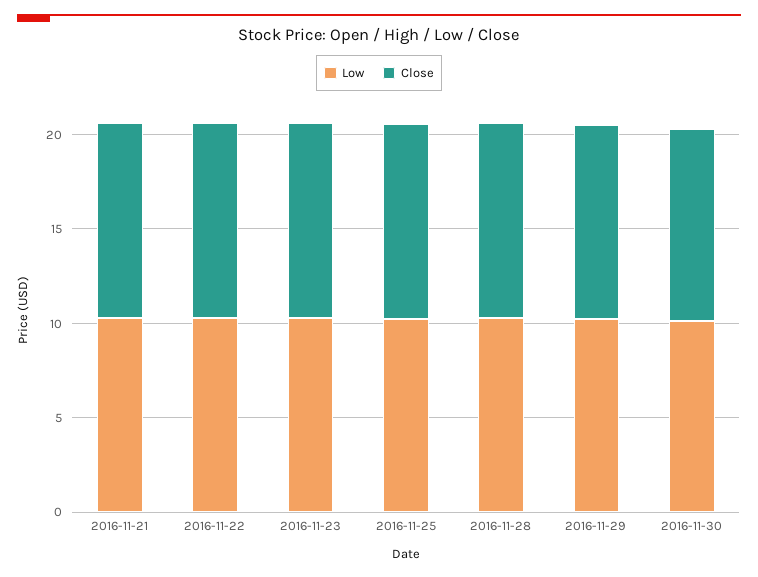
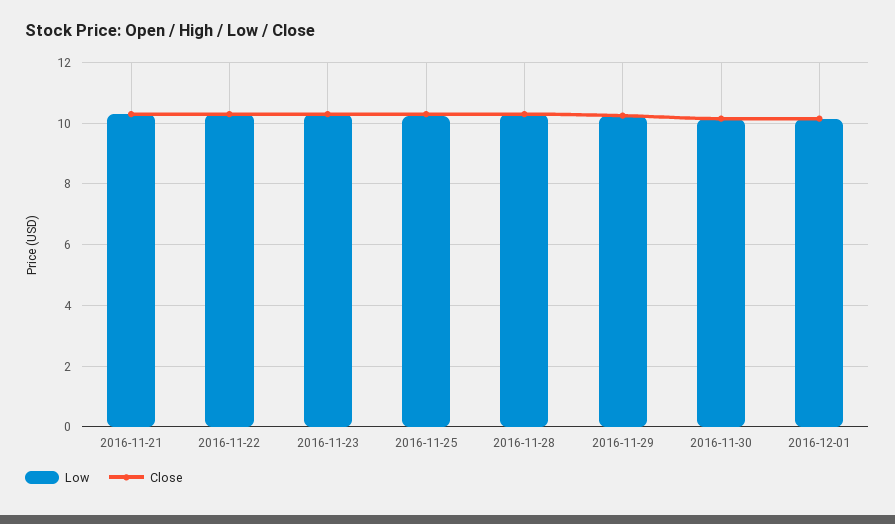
Low, 2016-12-01: none -> 10.2
Close, 2016-12-01: none -> 10.2

